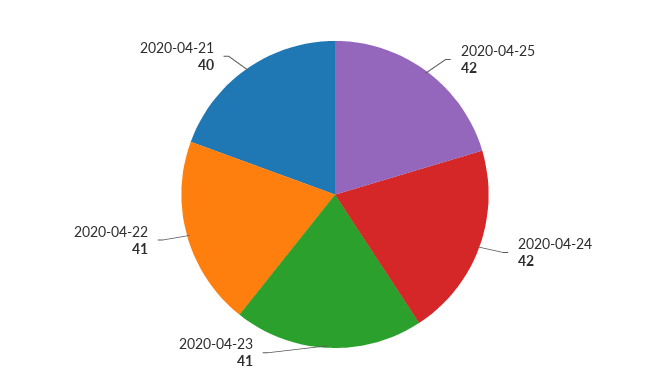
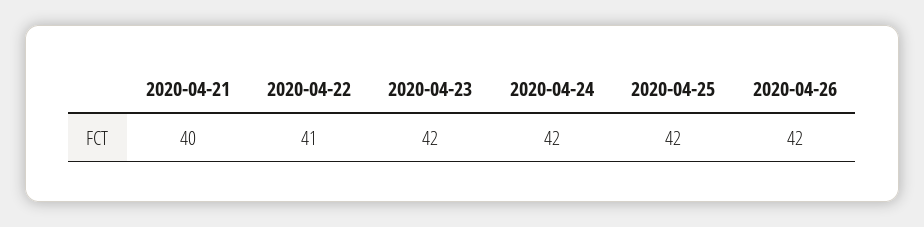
2020-04-23: 41 -> 42
2020-04-26: none -> 42

